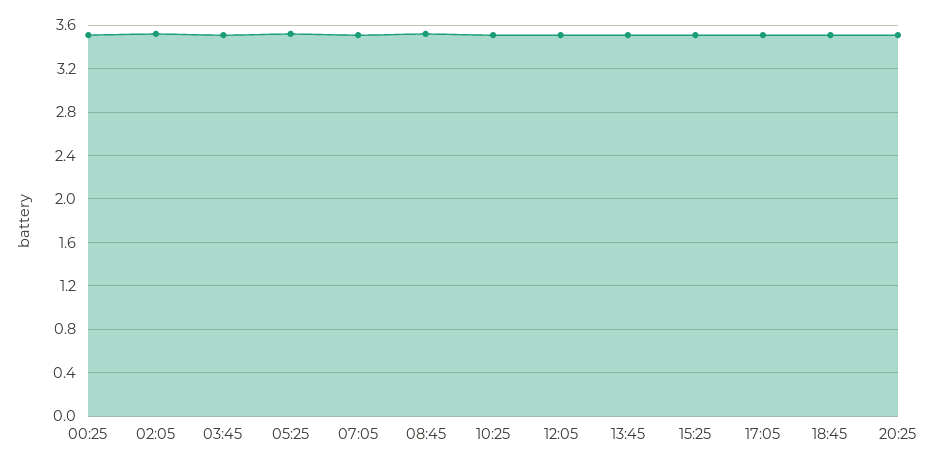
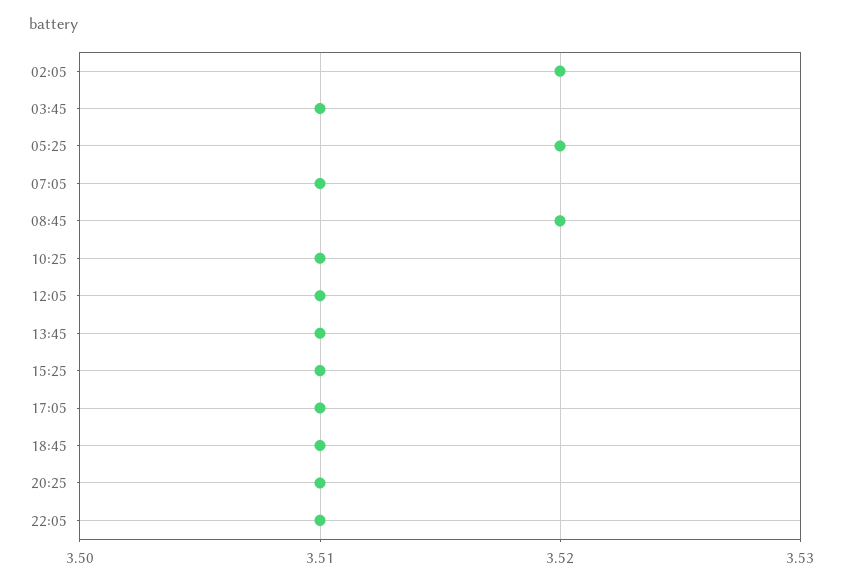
00:25: 3.5 -> none
22:05: none -> 3.51

